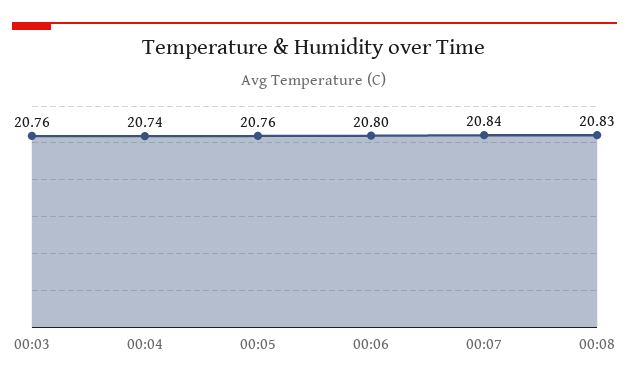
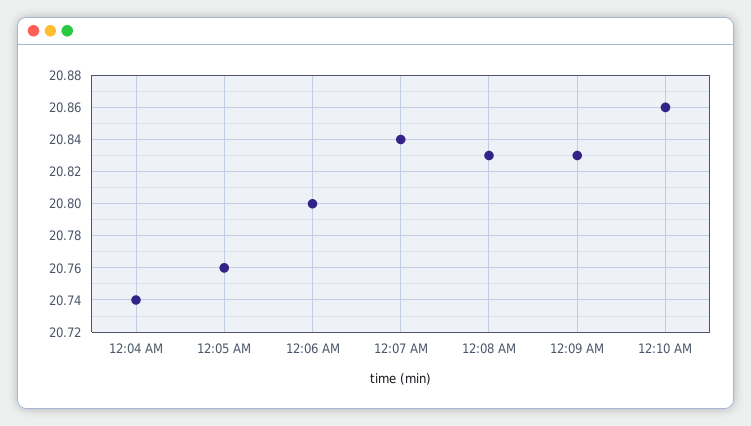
00:03: 20.76 -> none
12:09 AM: none -> 20.83
12:10 AM: none -> 20.86

